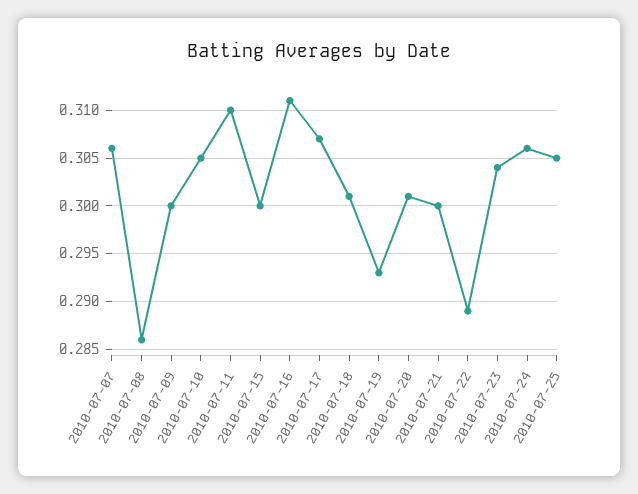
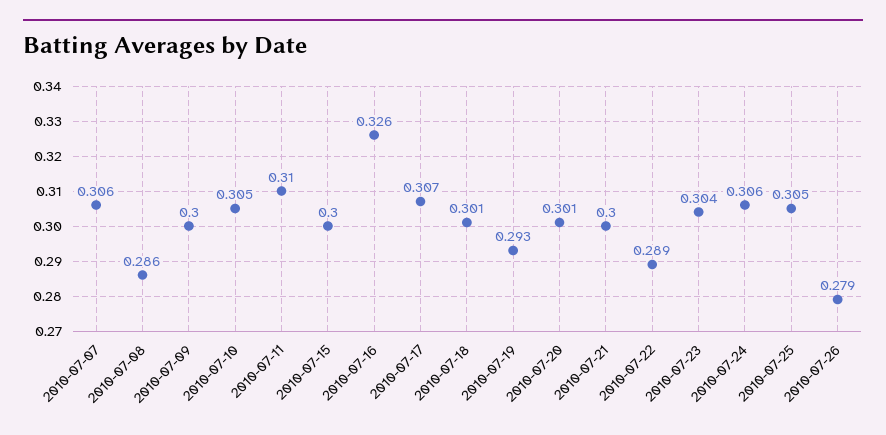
2010-07-16: 0.311 -> 0.326
2010-07-26: none -> 0.279

